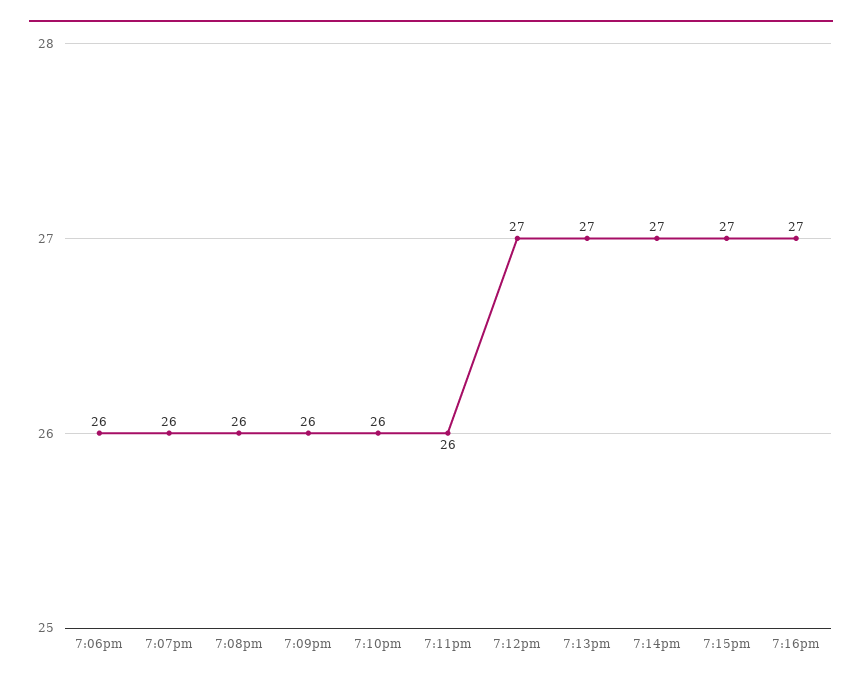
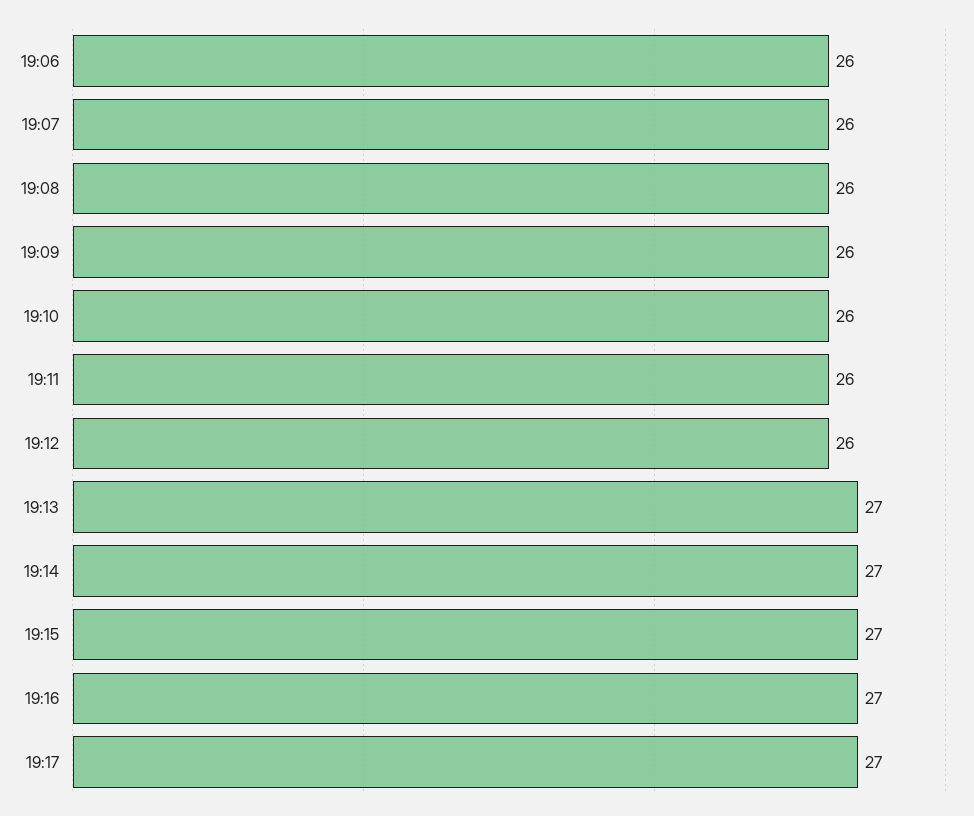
7:12pm: 27 -> 26
19:17: none -> 27

